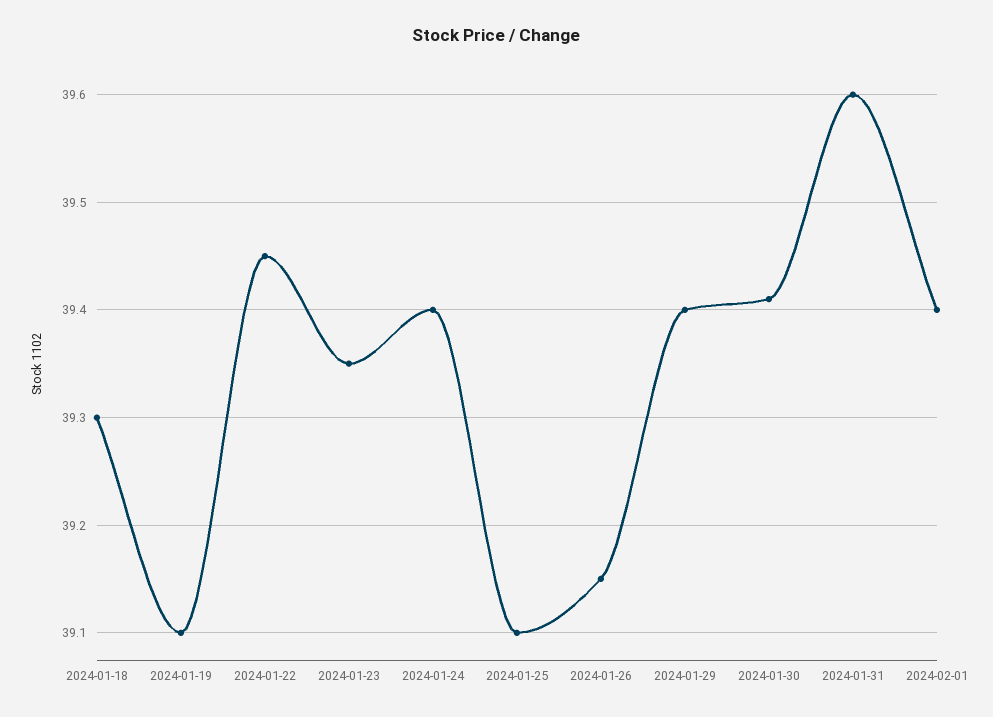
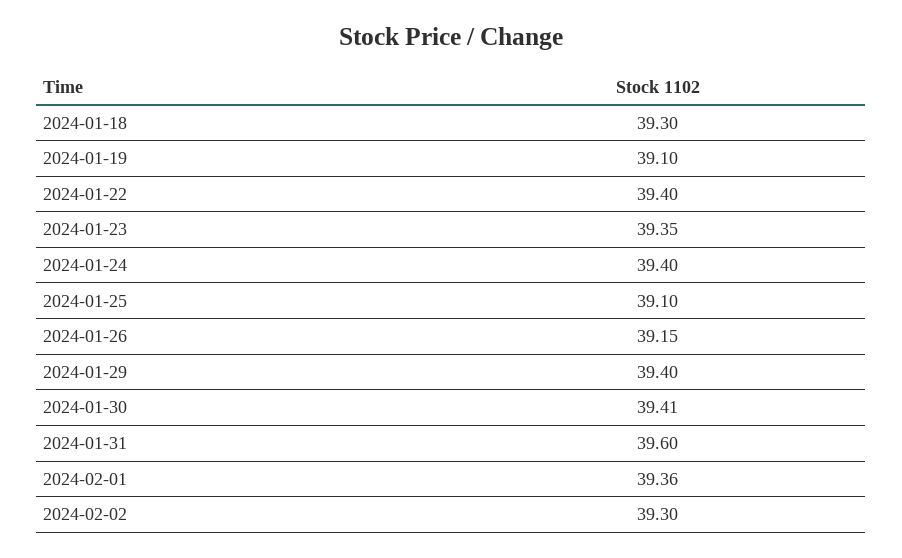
2024-01-22: 39.45 -> 39.4
2024-02-01: 39.4 -> 39.36
2024-02-02: none -> 39.3

